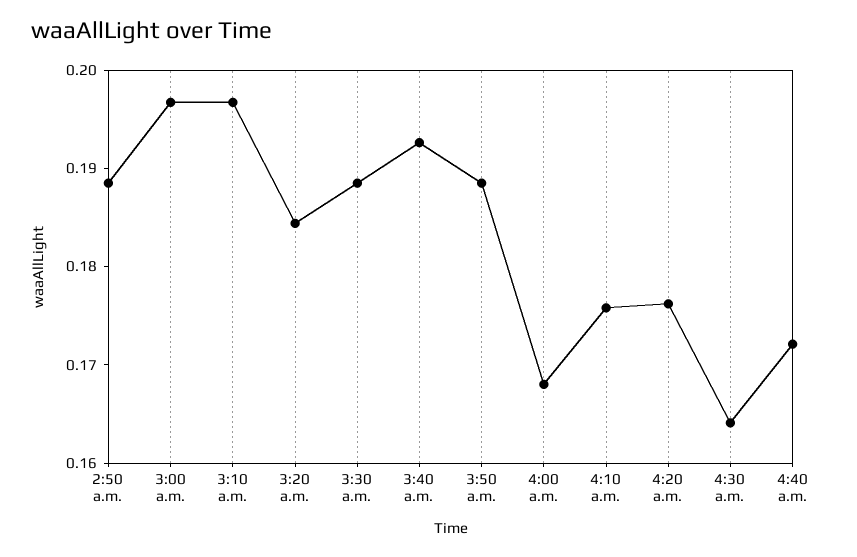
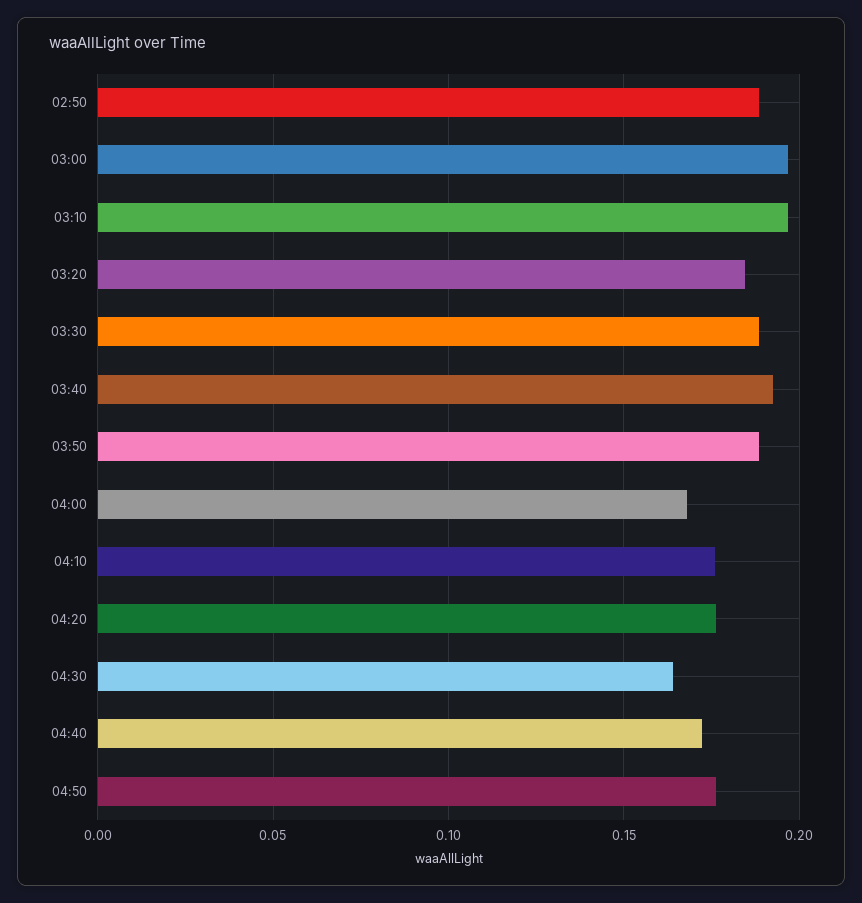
04:50: none -> 0.175

